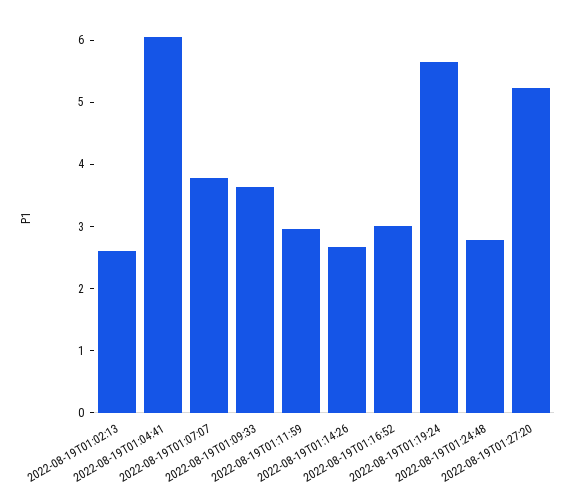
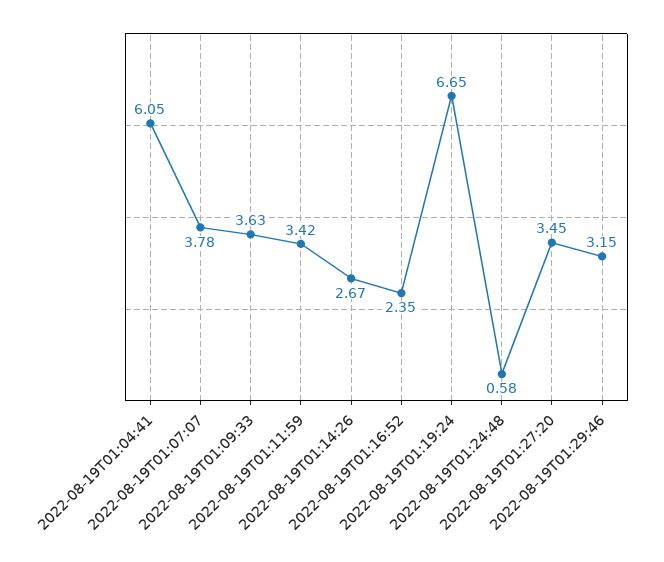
2022-08-19T01:02:13: 2.6 -> none
2022-08-19T01:11:59: 3 -> 3.42
2022-08-19T01:16:52: 3 -> 2.35
2022-08-19T01:19:24: 5.6 -> 6.65
2022-08-19T01:24:48: 2.8 -> 0.58
2022-08-19T01:27:20: 5.2 -> 3.45
2022-08-19T01:29:46: none -> 3.15

